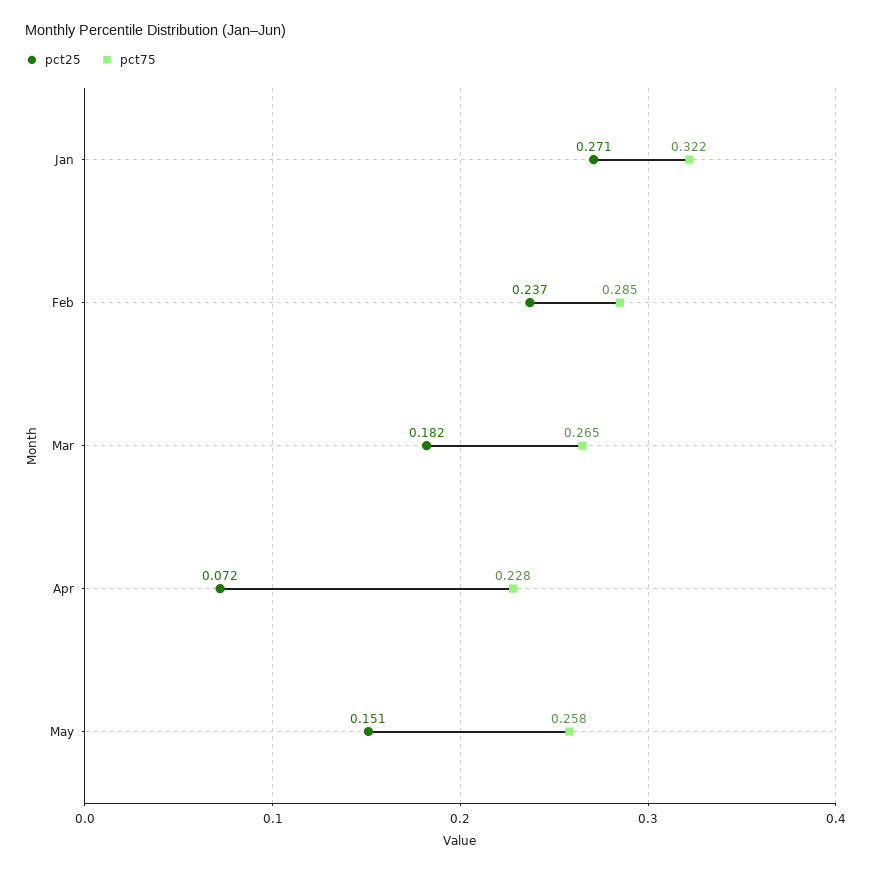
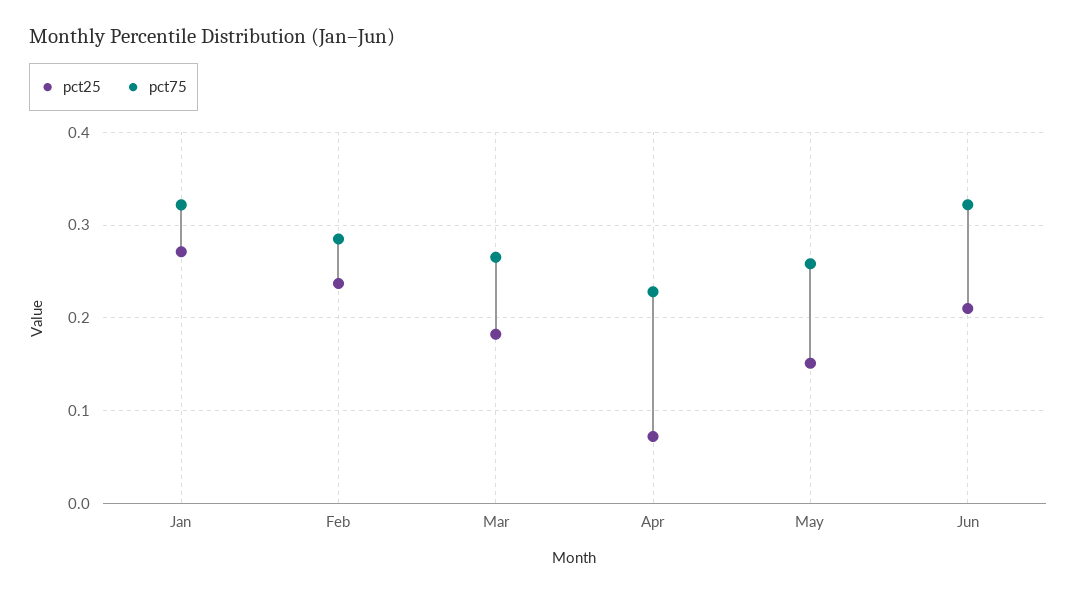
pct25, Jun: none -> 0.21
pct75, Jun: none -> 0.32

